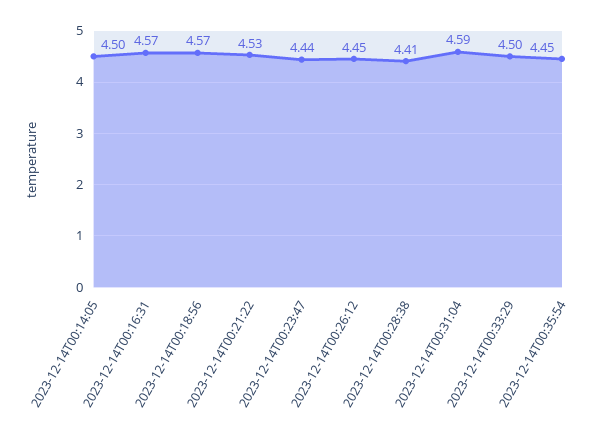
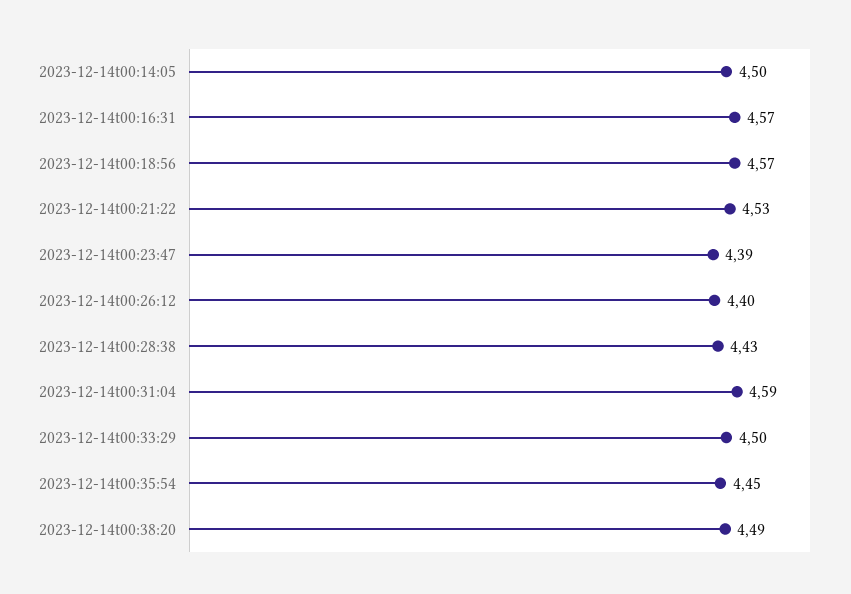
2023-12-14T00:23:47: 4.44 -> 4.39
2023-12-14T00:26:12: 4.45 -> 4.4
2023-12-14T00:28:38: 4.41 -> 4.43
2023-12-14t00:38:20: none -> 4.49

